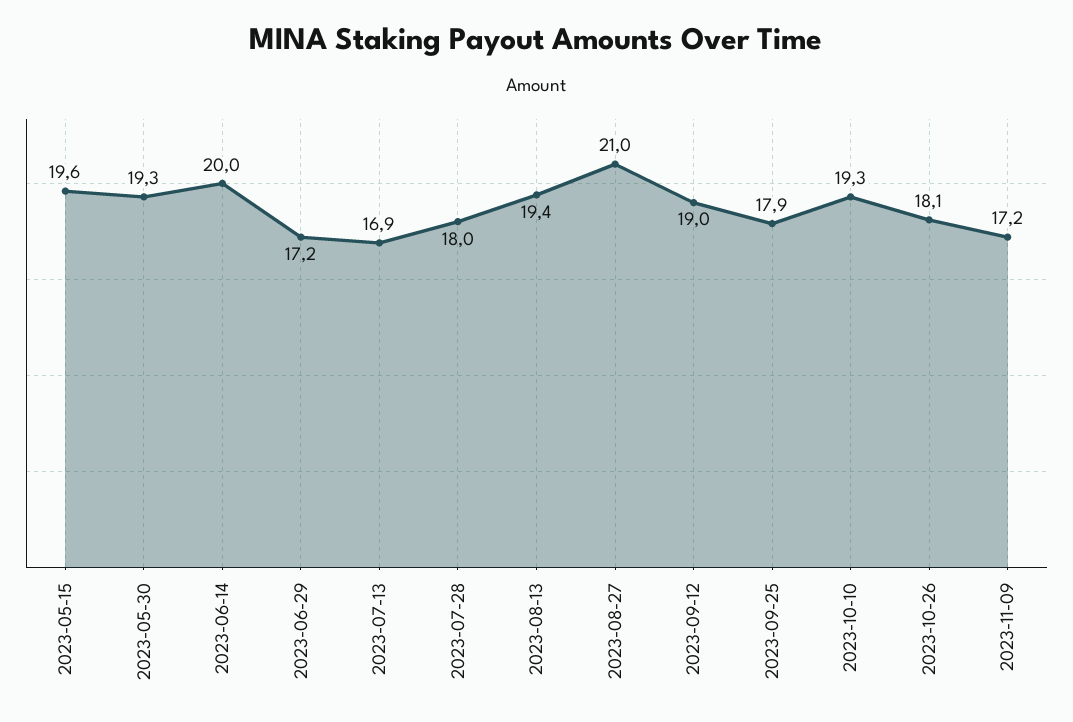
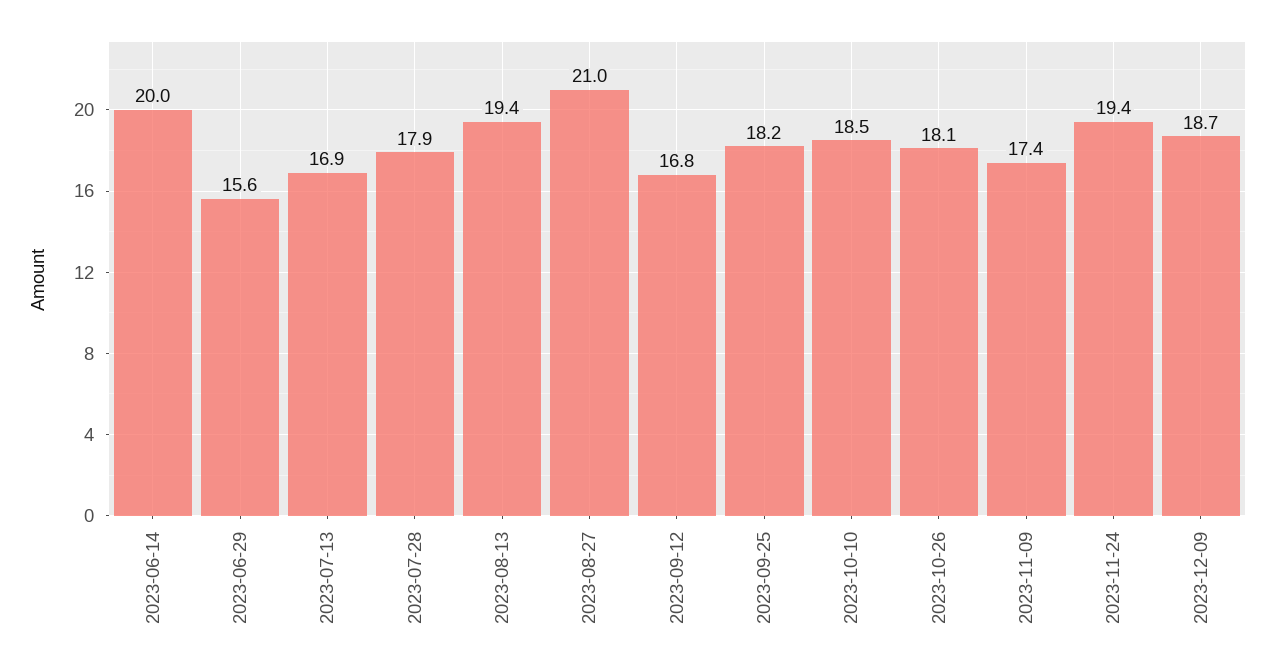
2023-05-15: 19.6 -> none
2023-05-30: 19.3 -> none
2023-06-29: 17.2 -> 15.6
2023-07-28: 18 -> 17.9
2023-09-12: 19 -> 16.8
2023-09-25: 17.9 -> 18.2
2023-10-10: 19.3 -> 18.5
2023-11-09: 17.2 -> 17.4
2023-11-24: none -> 19.4
2023-12-09: none -> 18.7

